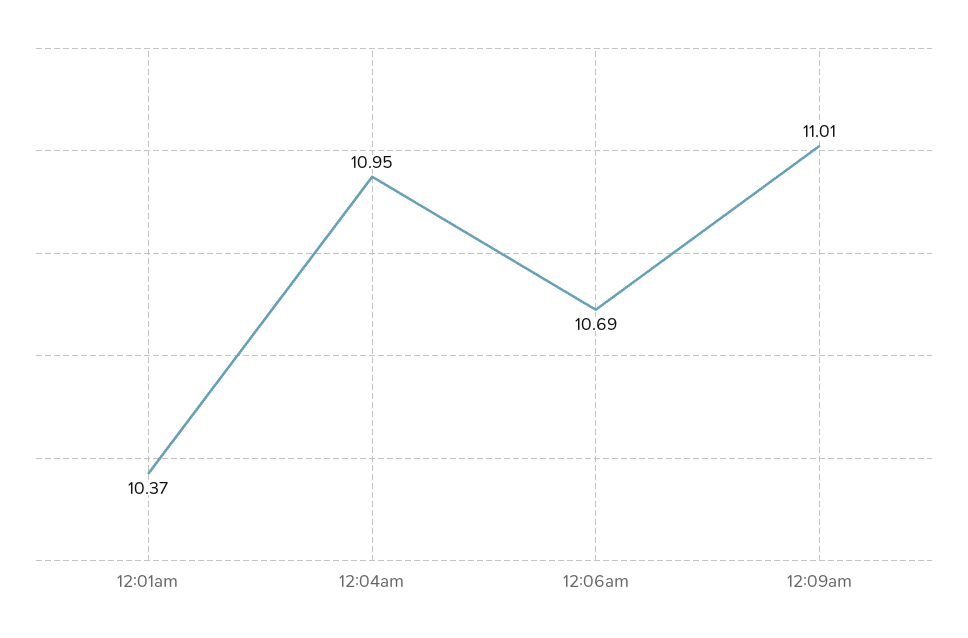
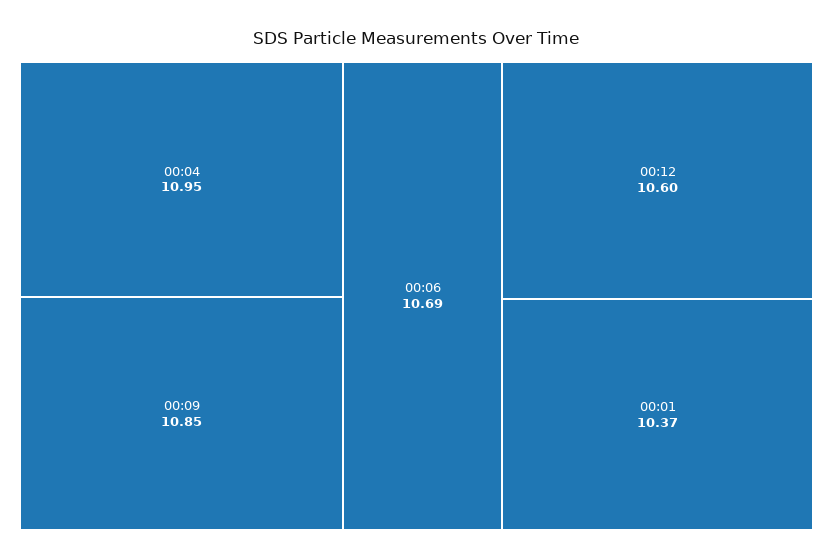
12:09am: 11.01 -> 10.85
00:12: none -> 10.6

